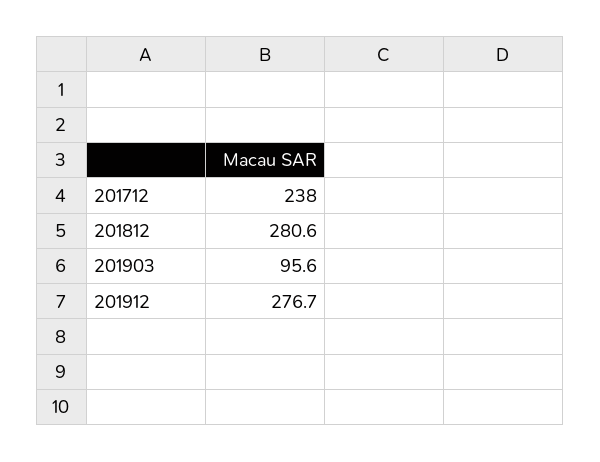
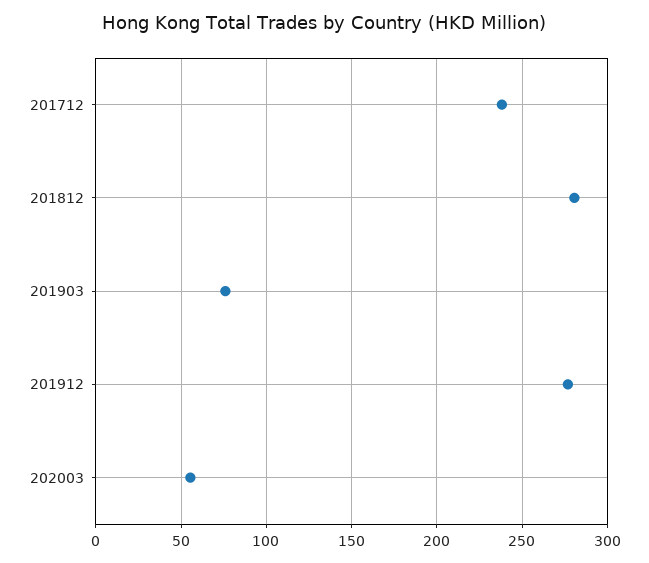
201903: 95.6 -> 75
202003: none -> 55

